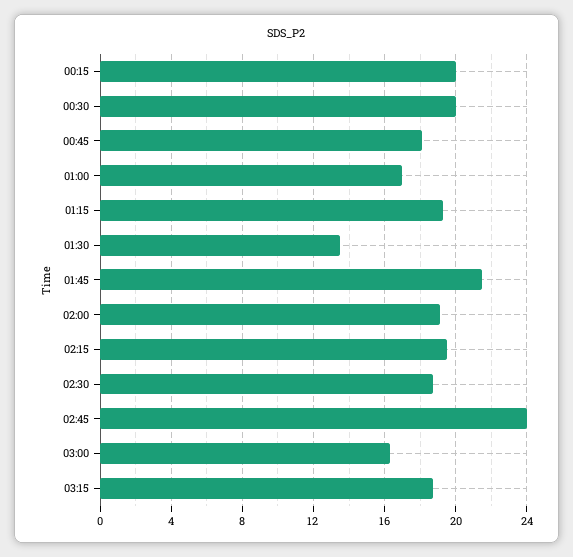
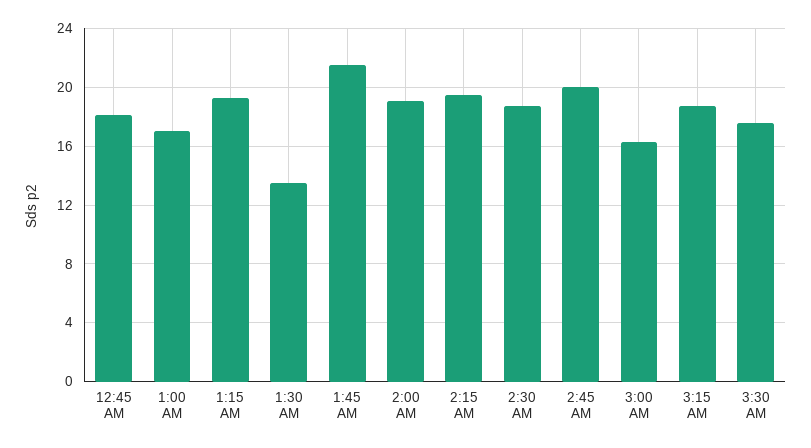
00:15: 20 -> none
00:30: 20 -> none
02:45: 24 -> 20
3:30 AM: none -> 17.5

